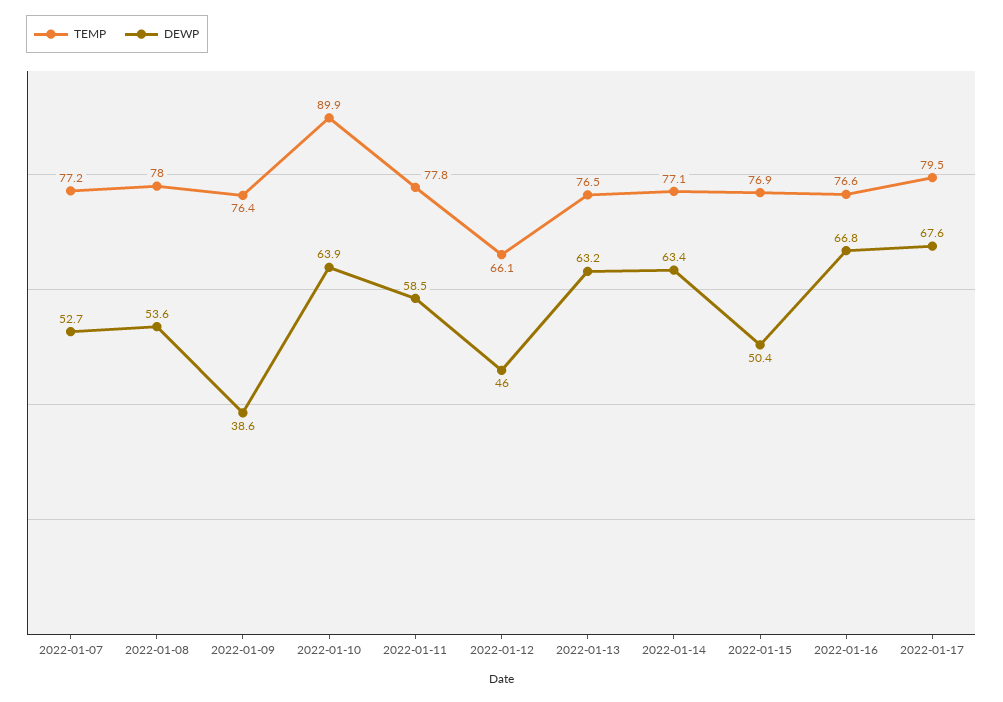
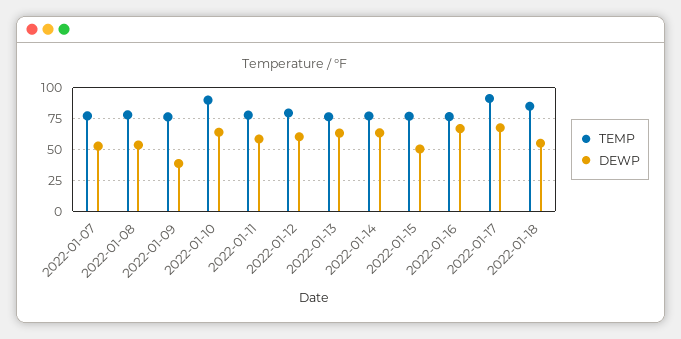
TEMP, 2022-01-12: 66.1 -> 80
DEWP, 2022-01-12: 46 -> 60
TEMP, 2022-01-17: 79.5 -> 90
TEMP, 2022-01-18: none -> 85
DEWP, 2022-01-18: none -> 55

